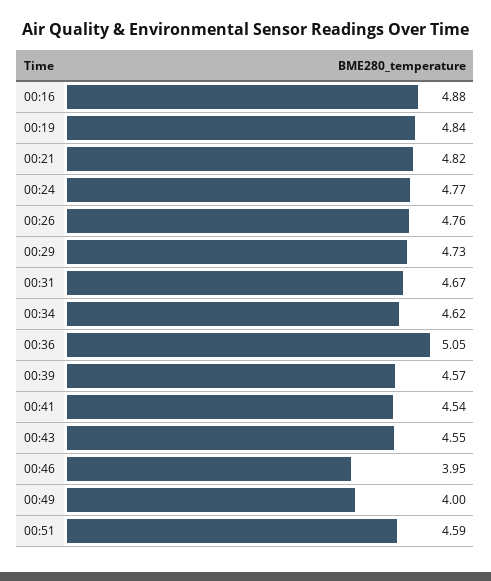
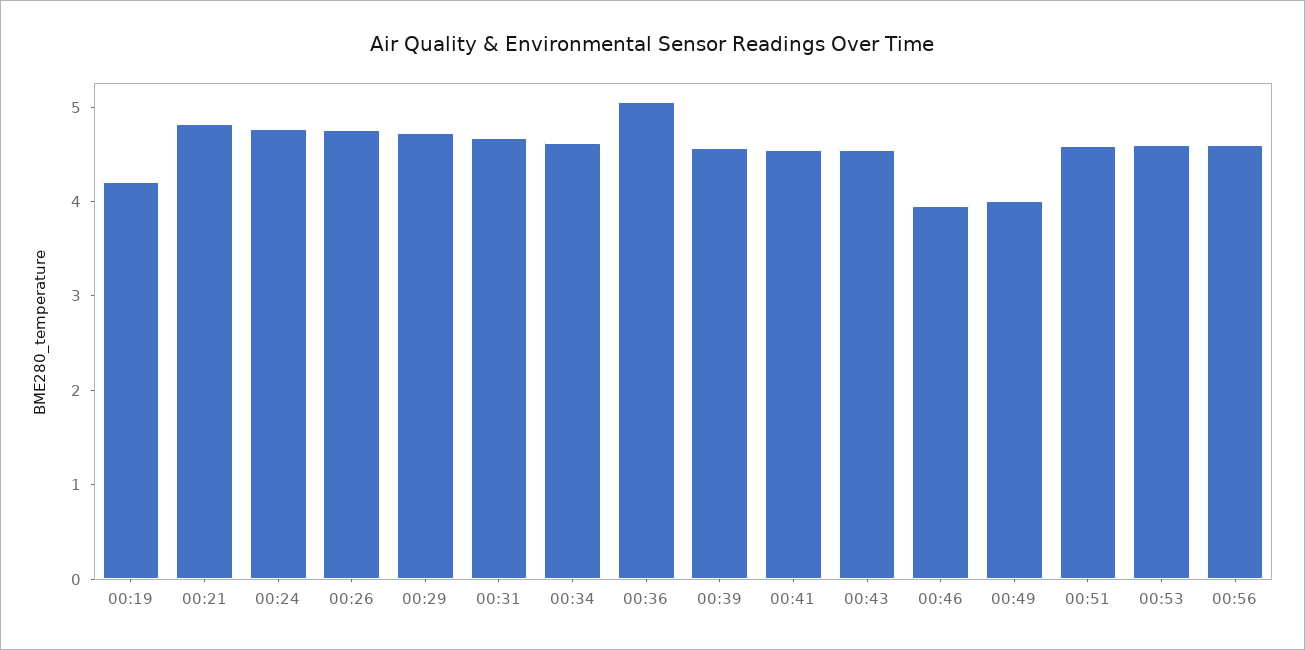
00:16: 4.88 -> none
00:19: 4.84 -> 4.2
00:53: none -> 4.6
00:56: none -> 4.6

